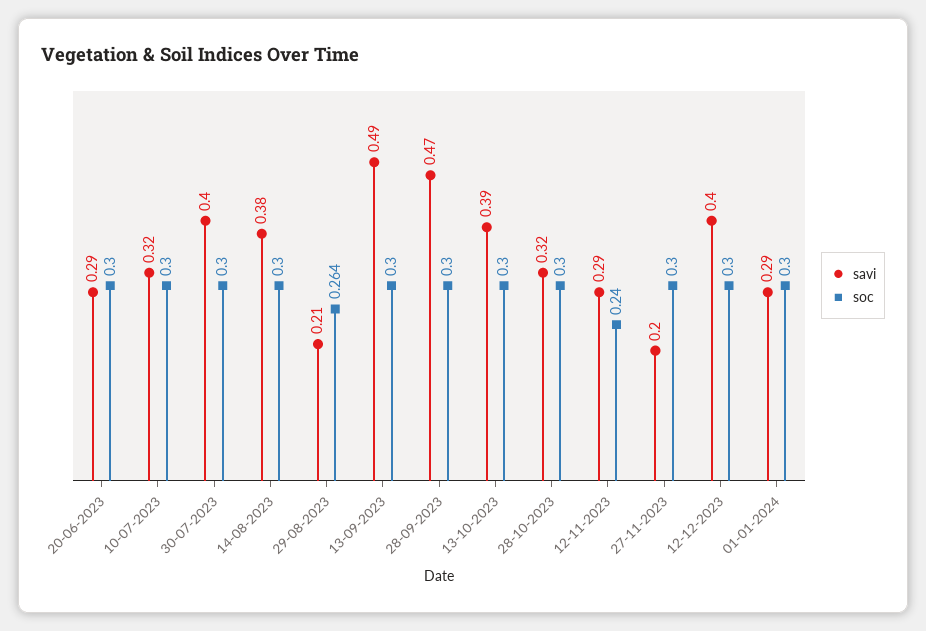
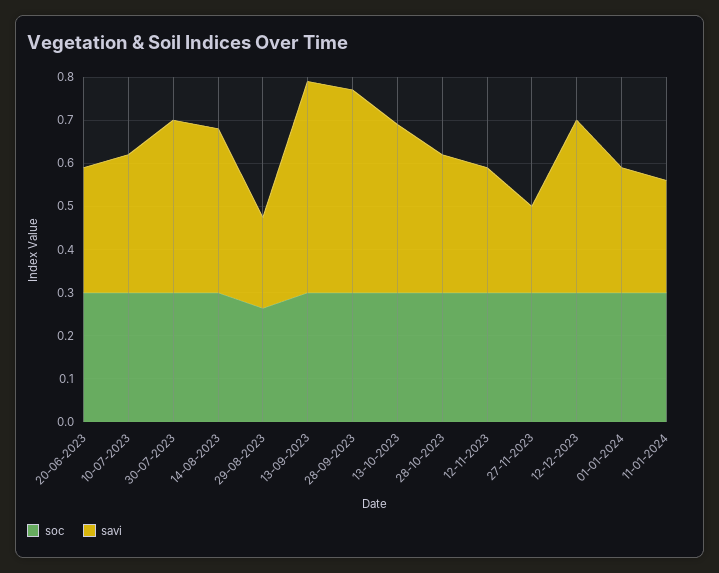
soc, 12-11-2023: 0.24 -> 0.3
soc, 11-01-2024: none -> 0.3
savi, 11-01-2024: none -> 0.26

